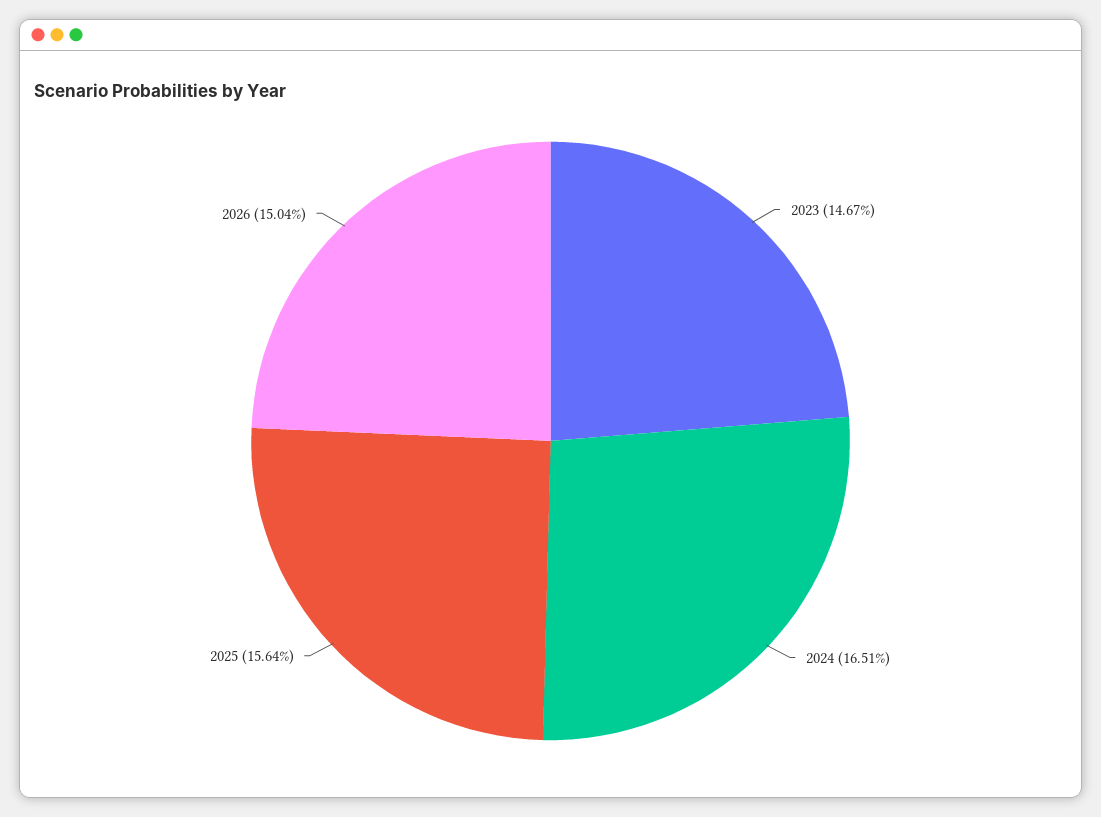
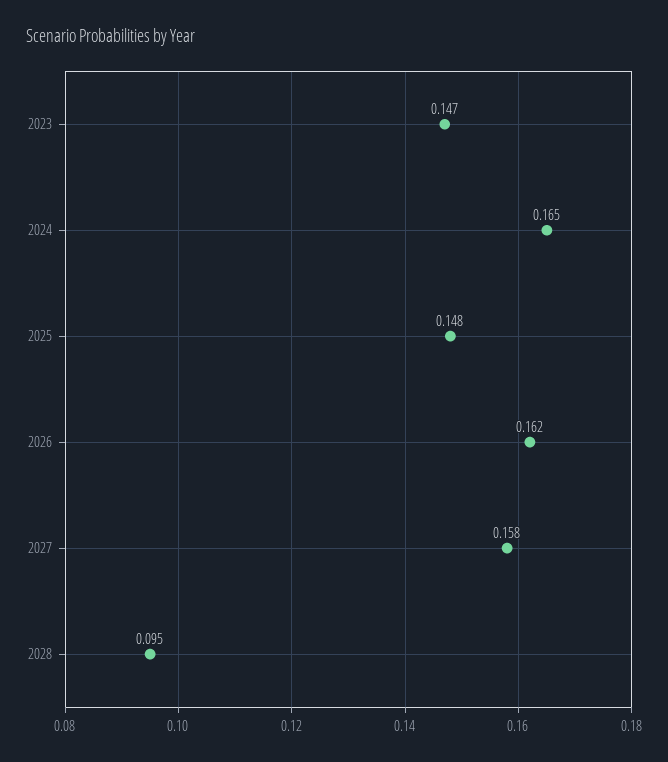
2025: 0.1564 -> 0.148
2026: 0.1504 -> 0.162
2027: none -> 0.158
2028: none -> 0.095

